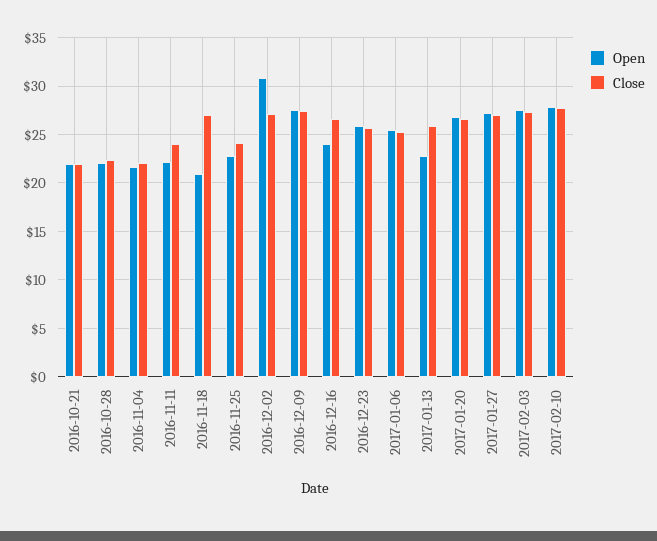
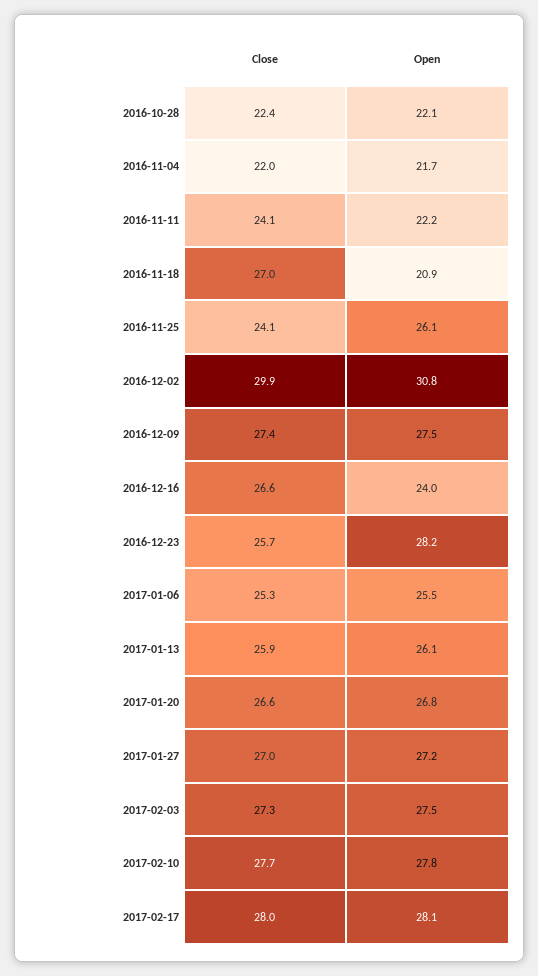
Open, 2016-10-21: 22 -> none
Close, 2016-10-21: 22 -> none
Open, 2016-11-25: 23 -> 26.1
Close, 2016-12-02: 27 -> 29.9
Open, 2016-12-23: 26 -> 28.2
Open, 2017-01-13: 23 -> 26.1
Close, 2017-02-17: none -> 28
Open, 2017-02-17: none -> 28.1

